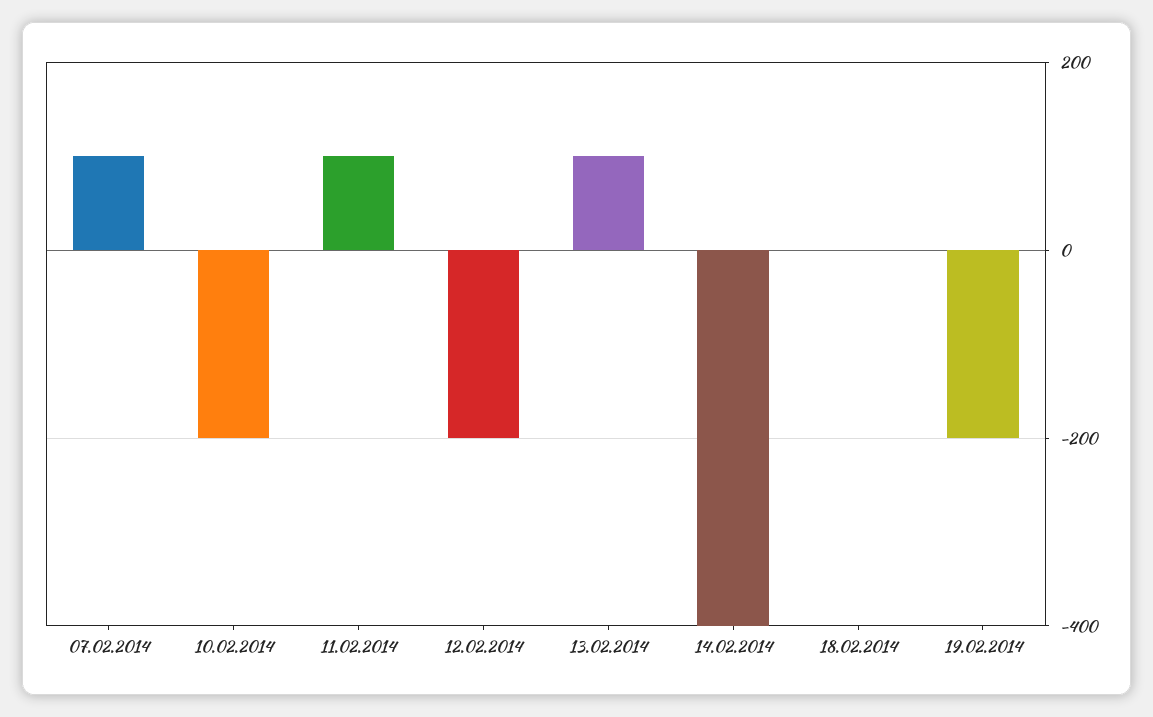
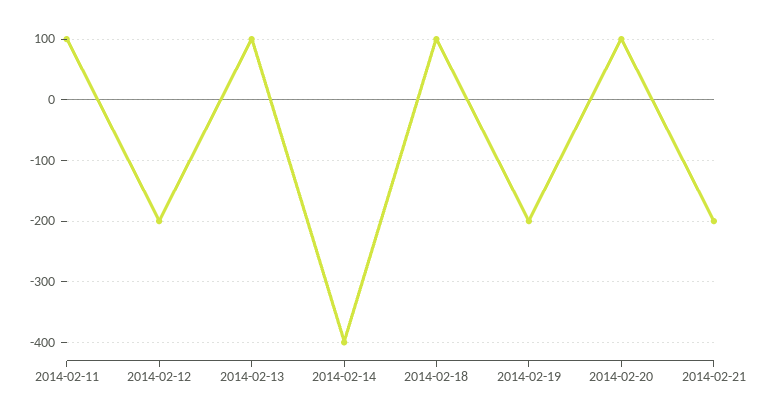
07.02.2014: 100 -> none
10.02.2014: -200 -> none
18.02.2014: 0 -> 100
2014-02-20: none -> 100
2014-02-21: none -> -200

